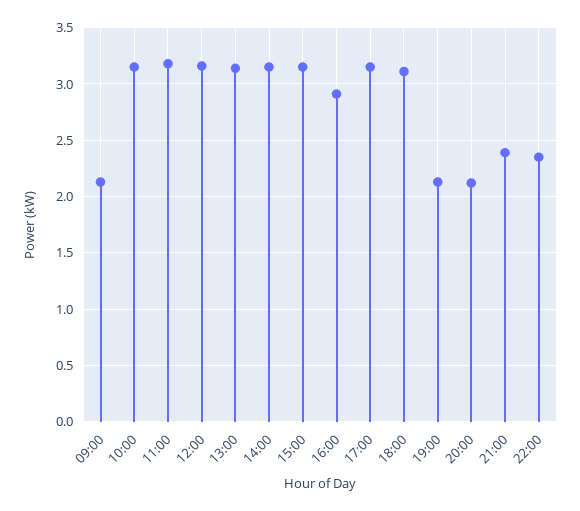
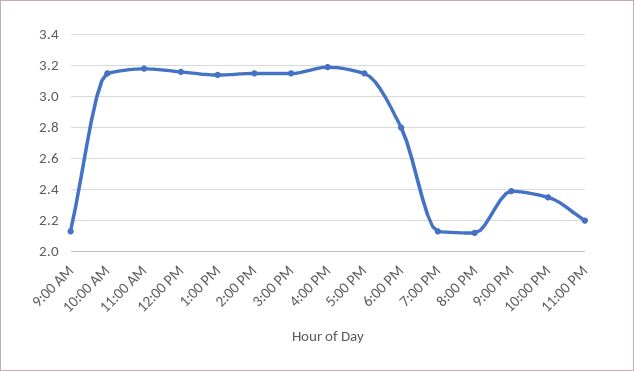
16:00: 2.9 -> 3.2
18:00: 3.1 -> 2.8
11:00 PM: none -> 2.2

